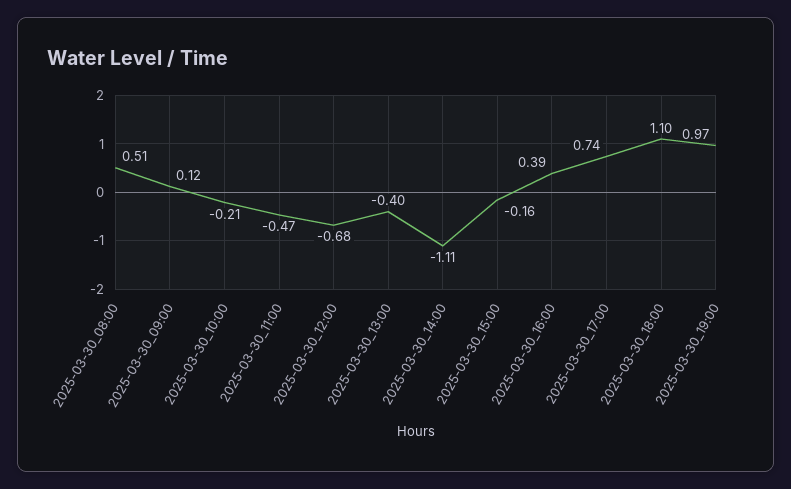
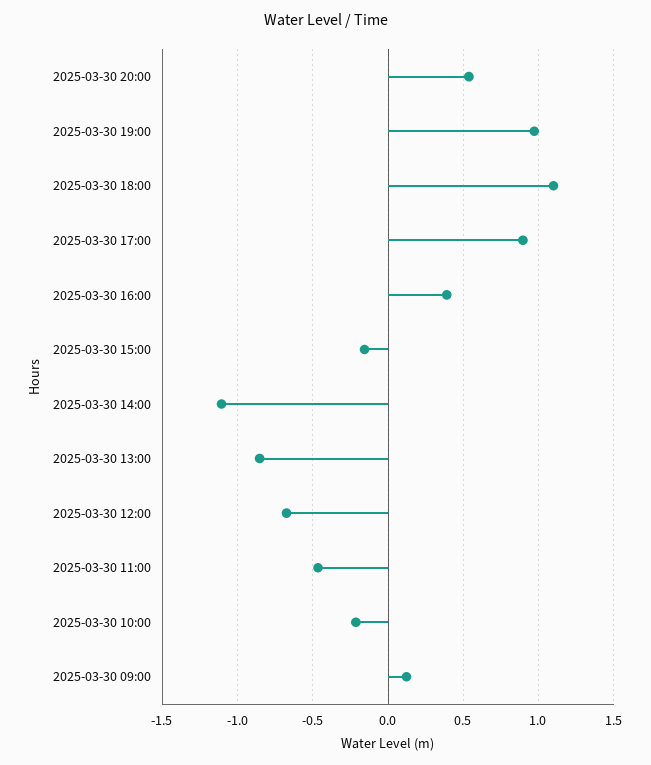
2025-03-30_08:00: 0.51 -> none
2025-03-30_13:00: -0.4 -> -0.85
2025-03-30_17:00: 0.74 -> 0.9
2025-03-30 20:00: none -> 0.55

